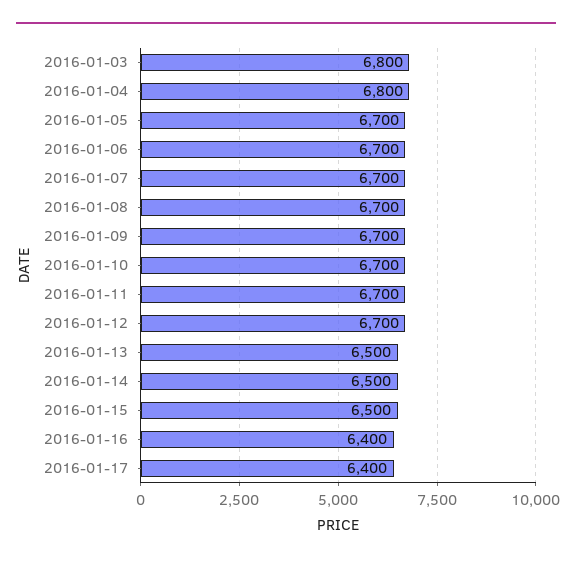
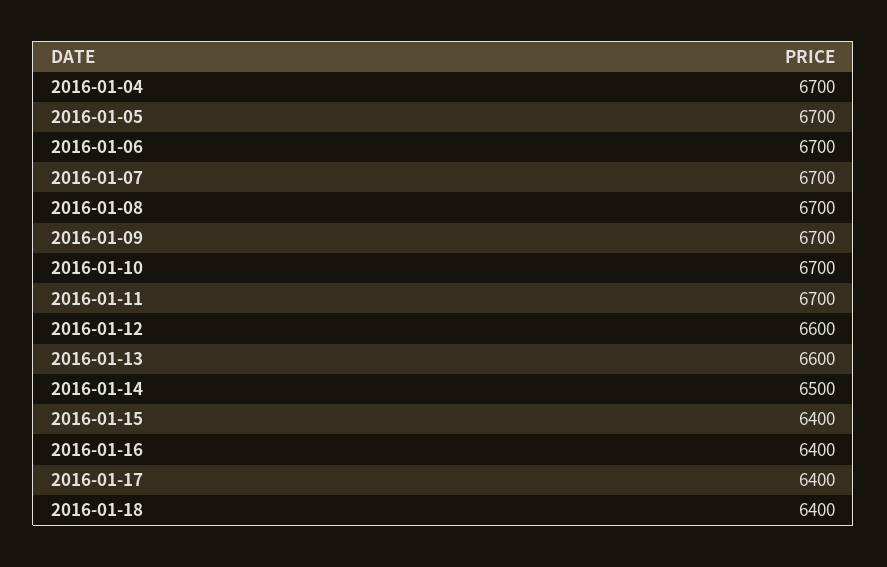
2016-01-03: 6800 -> none
2016-01-04: 6800 -> 6700
2016-01-12: 6700 -> 6600
2016-01-13: 6500 -> 6600
2016-01-15: 6500 -> 6400
2016-01-18: none -> 6400

